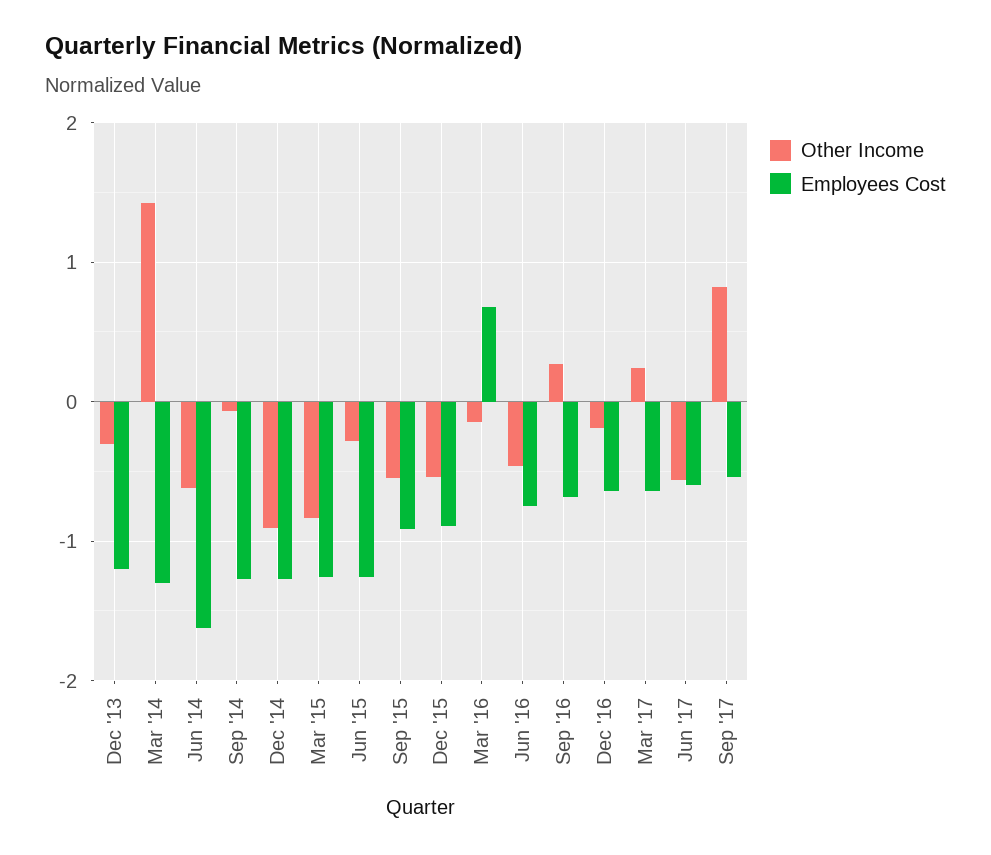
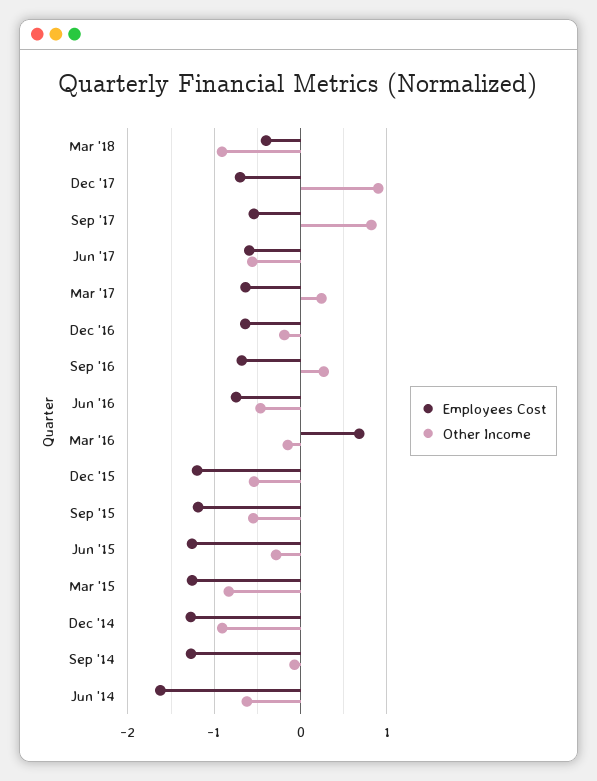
Other Income, Dec '13: -0.3 -> none
Employees Cost, Dec '13: -1.2 -> none
Other Income, Mar '14: 1.4 -> none
Employees Cost, Mar '14: -1.3 -> none
Employees Cost, Sep '15: -0.9 -> -1.2
Employees Cost, Dec '15: -0.9 -> -1.2
Employees Cost, Mar '18: none -> -0.4
Other Income, Mar '18: none -> -0.9
Employees Cost, Dec '17: none -> -0.7
Other Income, Dec '17: none -> 0.9

